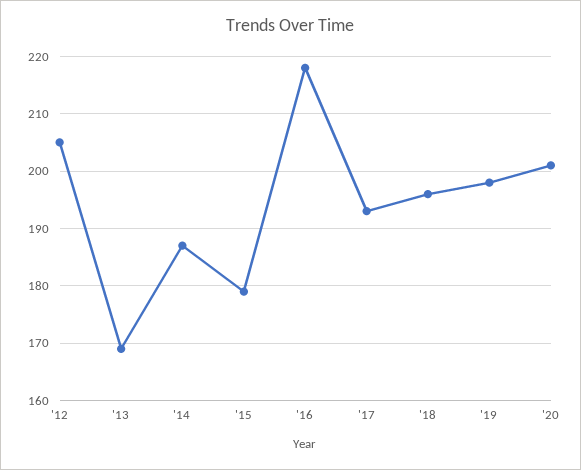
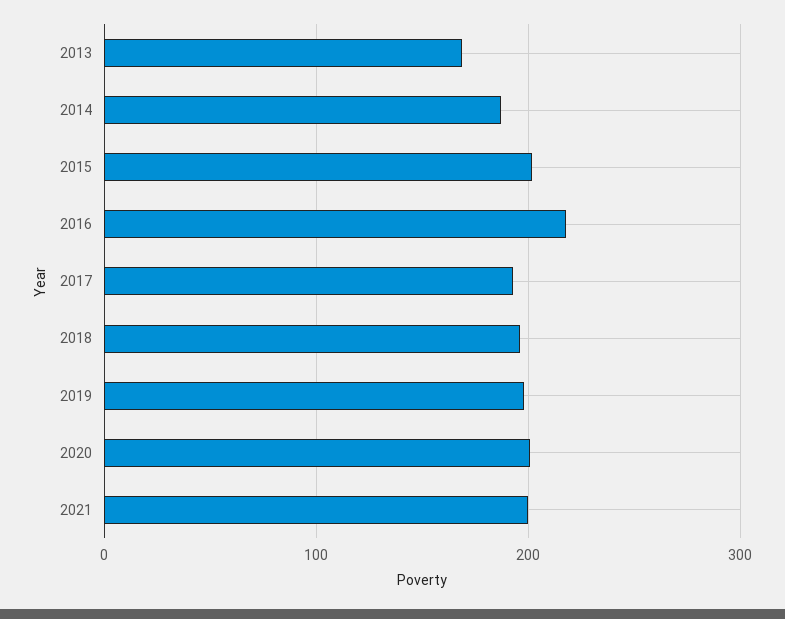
'12: 205 -> none
'15: 180 -> 200
2021: none -> 200

